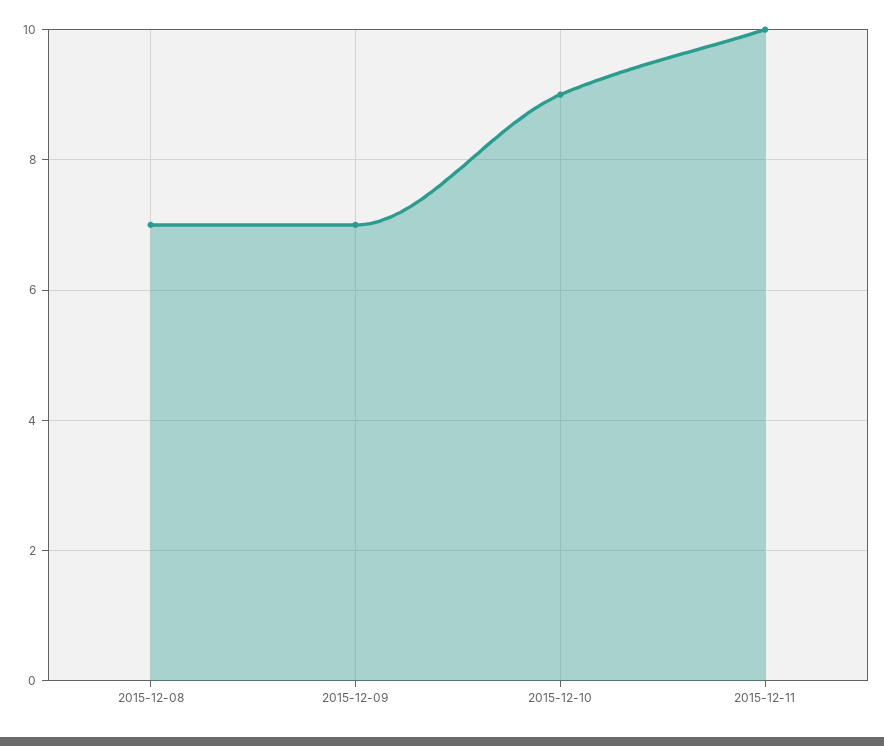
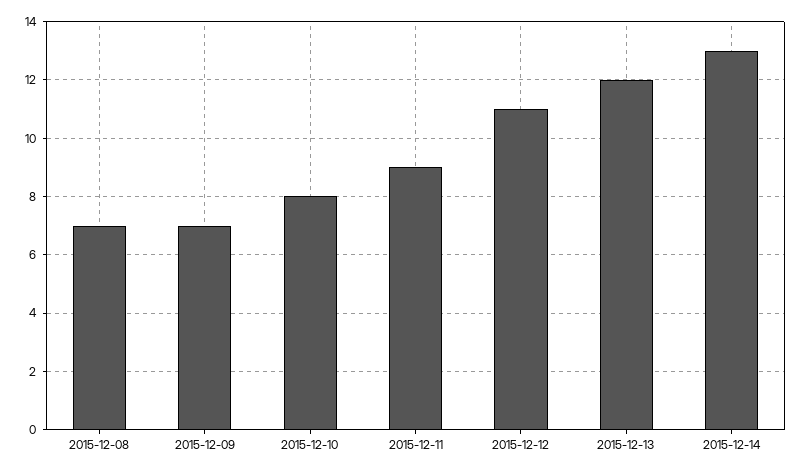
2015-12-10: 9 -> 8
2015-12-11: 10 -> 9
2015-12-12: none -> 11
2015-12-13: none -> 12
2015-12-14: none -> 13

